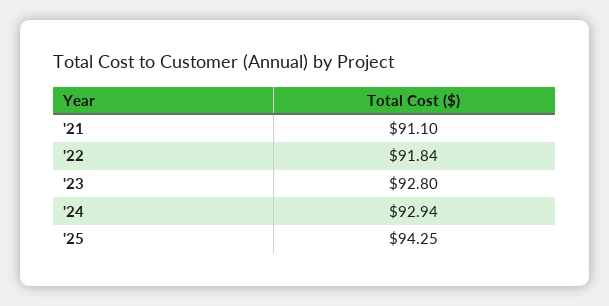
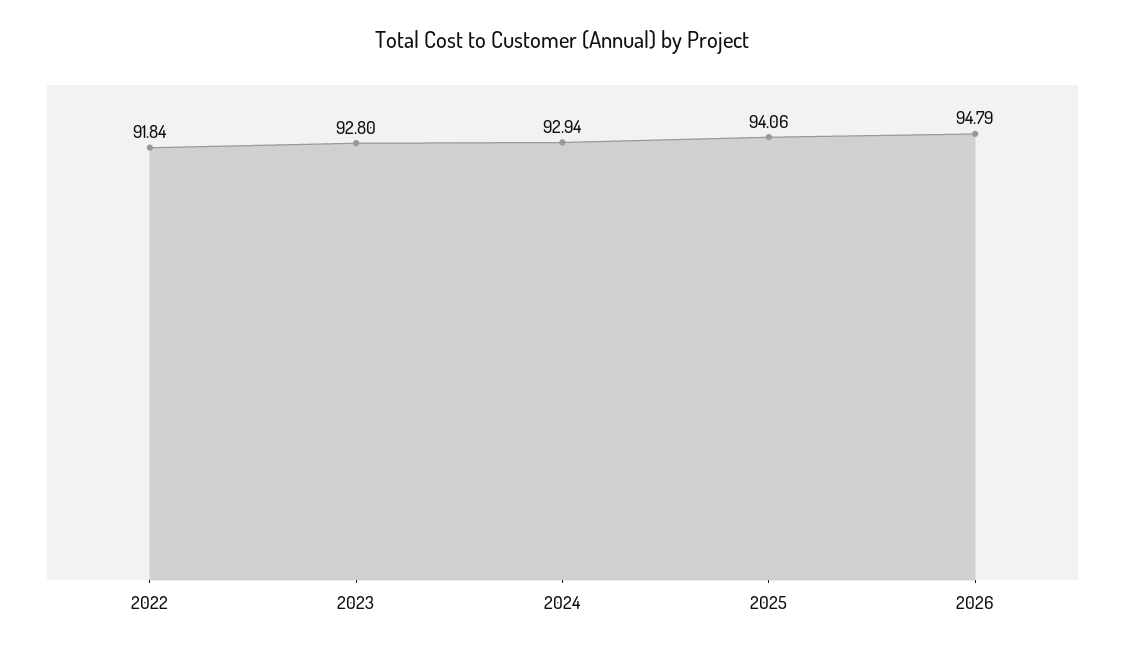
'21: 91.1 -> none
'25: 94.25 -> 94.06
2026: none -> 94.79

